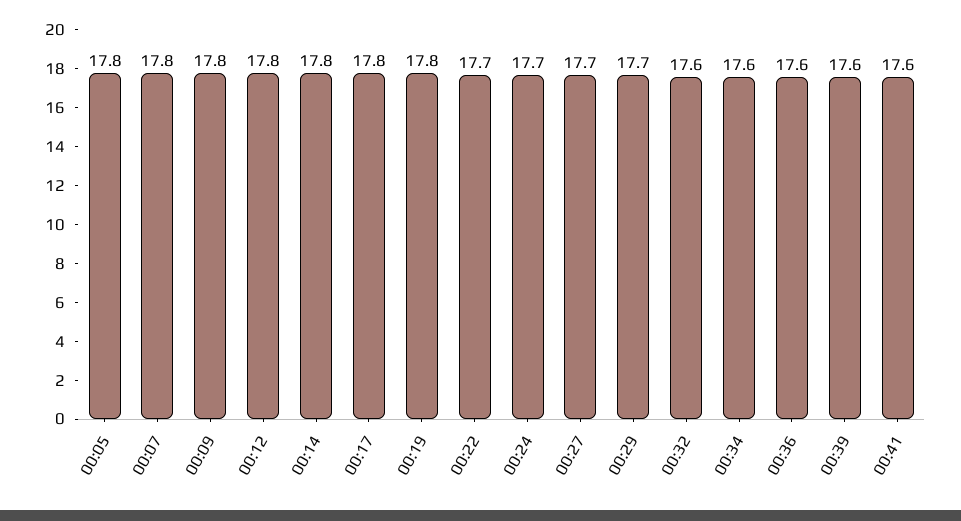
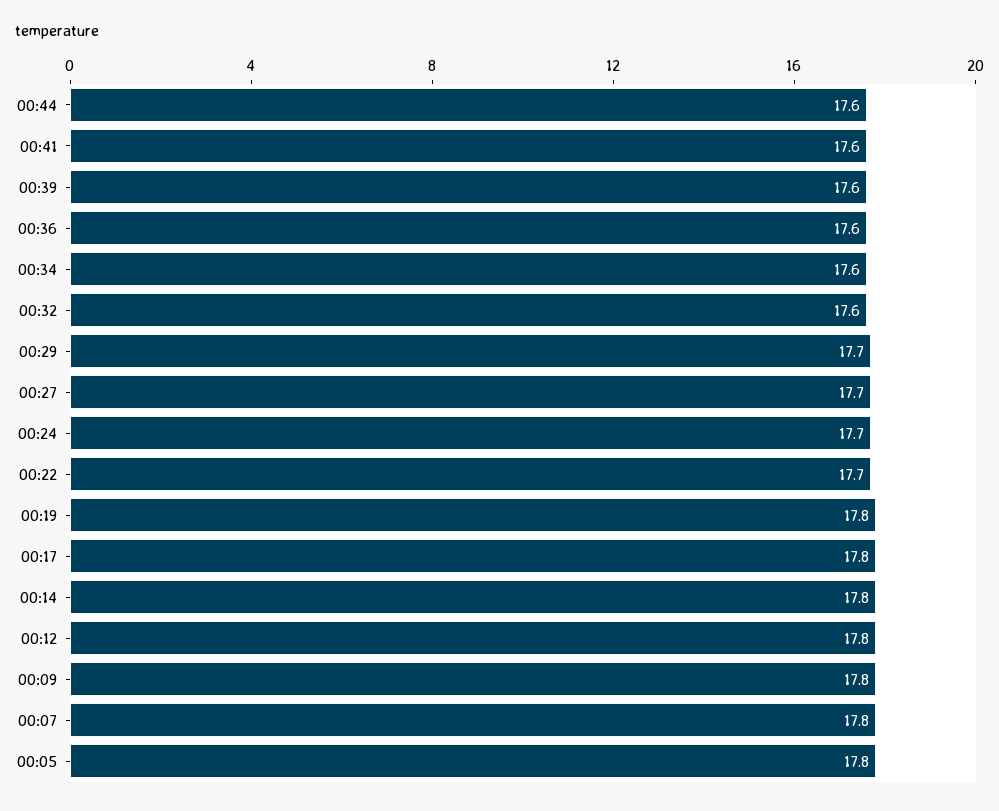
00:44: none -> 17.6

